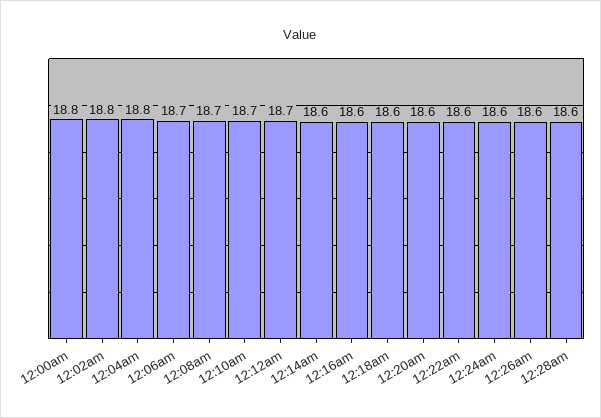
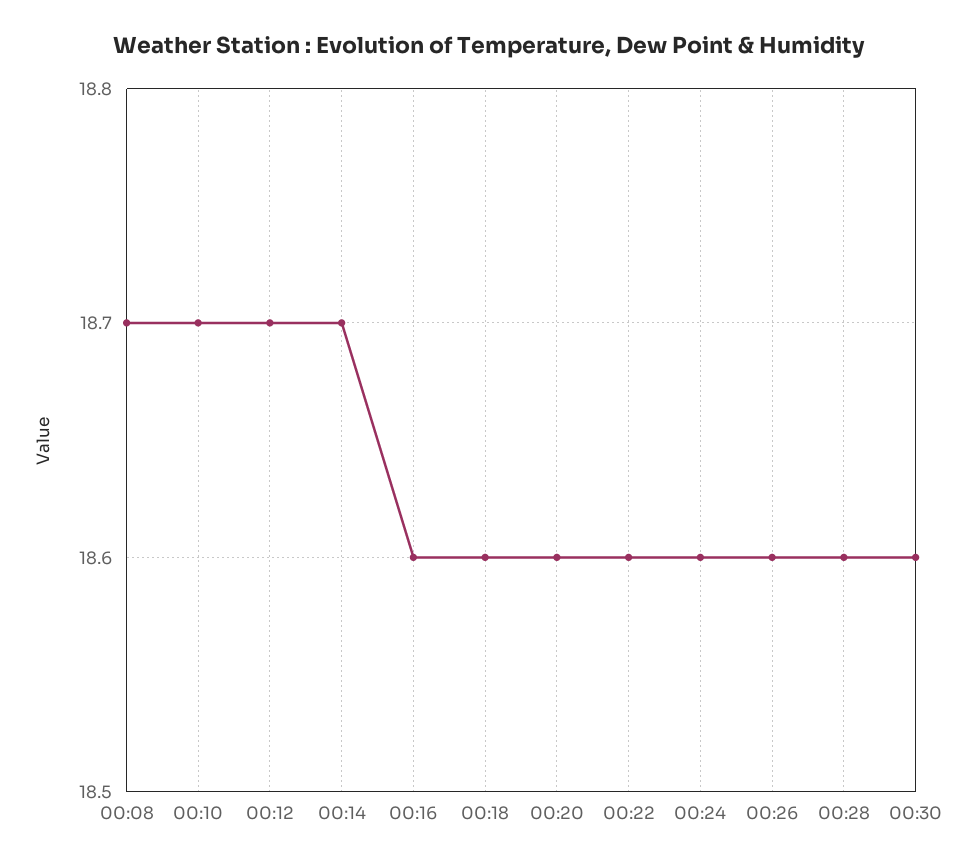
12:00am: 18.8 -> none
12:02am: 18.8 -> none
12:04am: 18.8 -> none
12:06am: 18.7 -> none
12:14am: 18.6 -> 18.7
00:30: none -> 18.6

